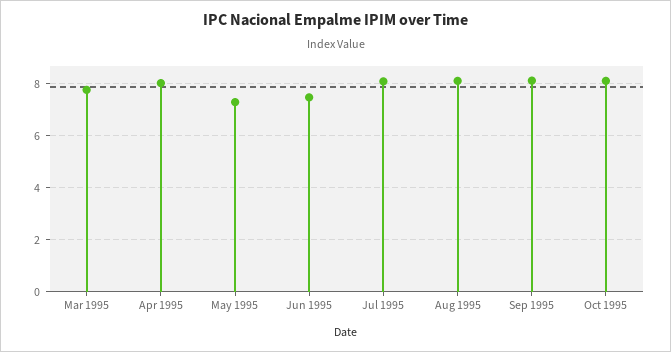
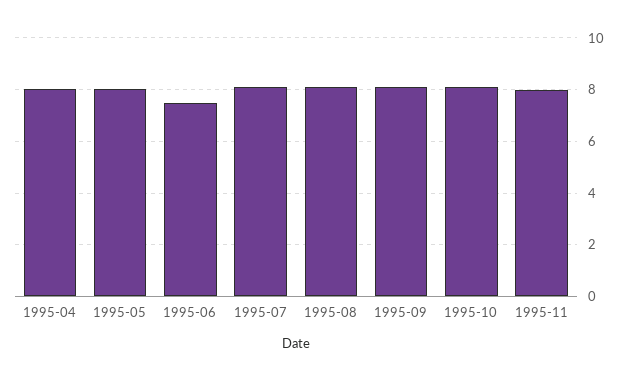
Mar 1995: 7.75 -> none
May 1995: 7.25 -> 8
1995-11: none -> 8

